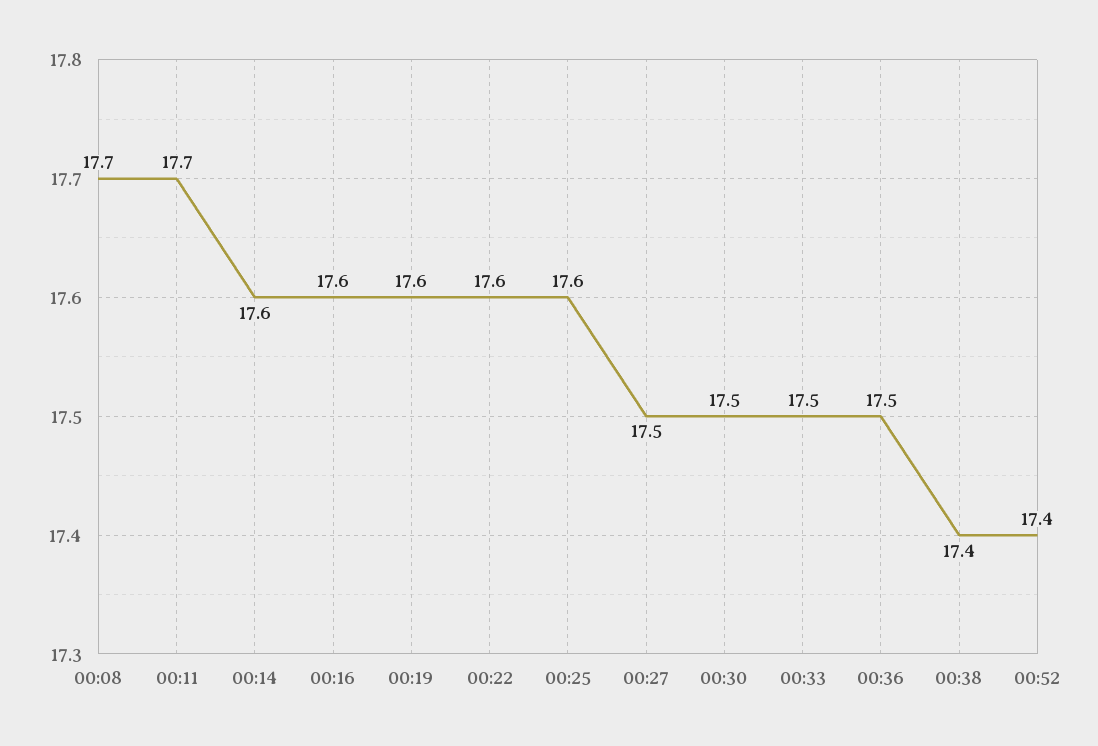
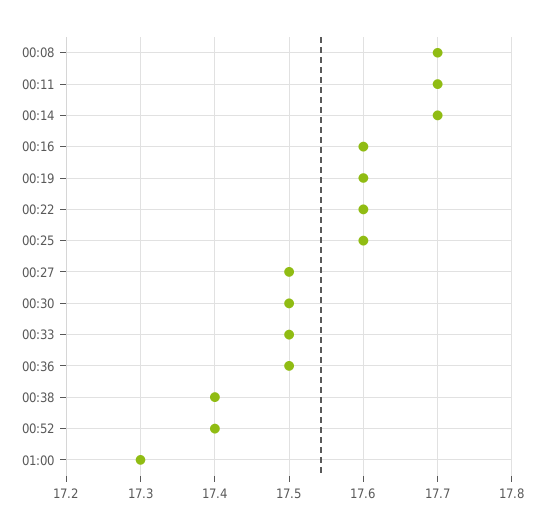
00:14: 17.6 -> 17.7
01:00: none -> 17.3

